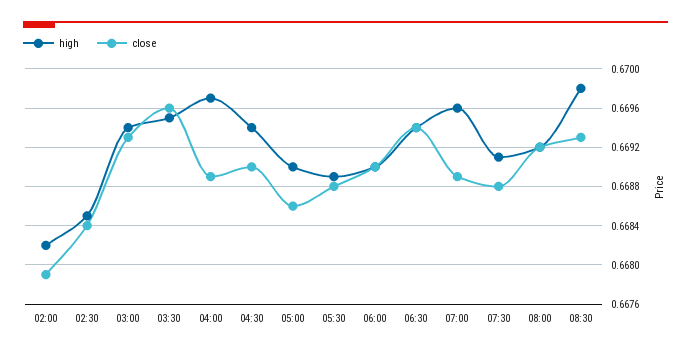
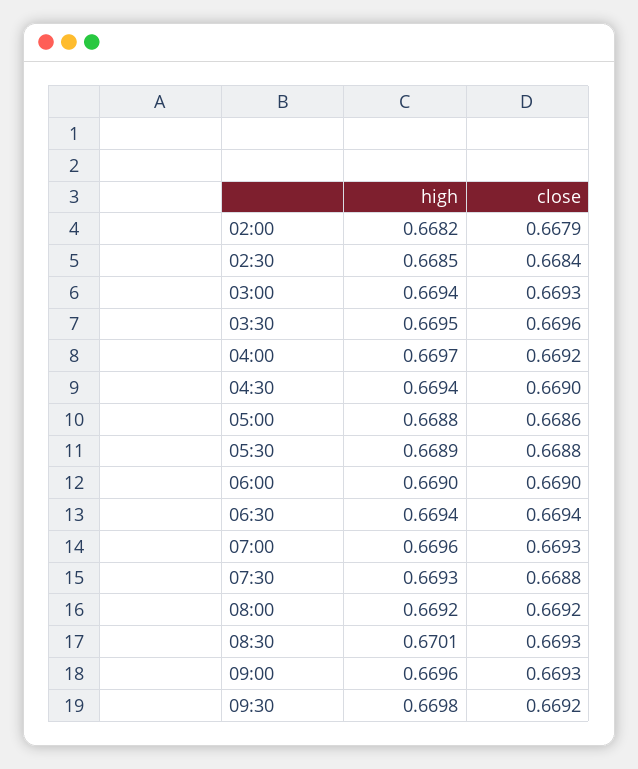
close, 04:00: 0.6689 -> 0.6692
high, 05:00: 0.669 -> 0.6688
close, 07:00: 0.6689 -> 0.6693
high, 07:30: 0.6691 -> 0.6693
high, 08:30: 0.6698 -> 0.6701
high, 09:00: none -> 0.6696
close, 09:00: none -> 0.6693
high, 09:30: none -> 0.6698
close, 09:30: none -> 0.6692

